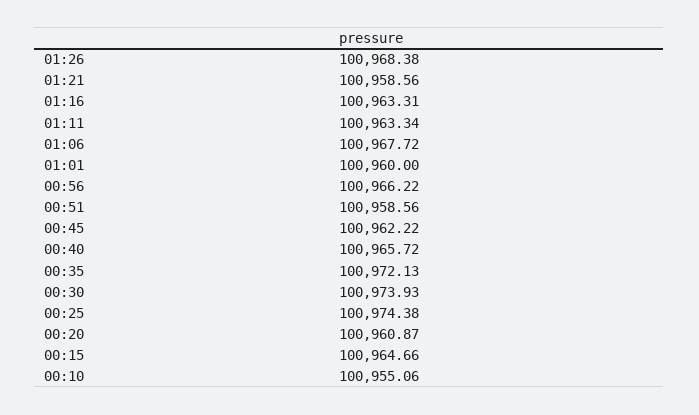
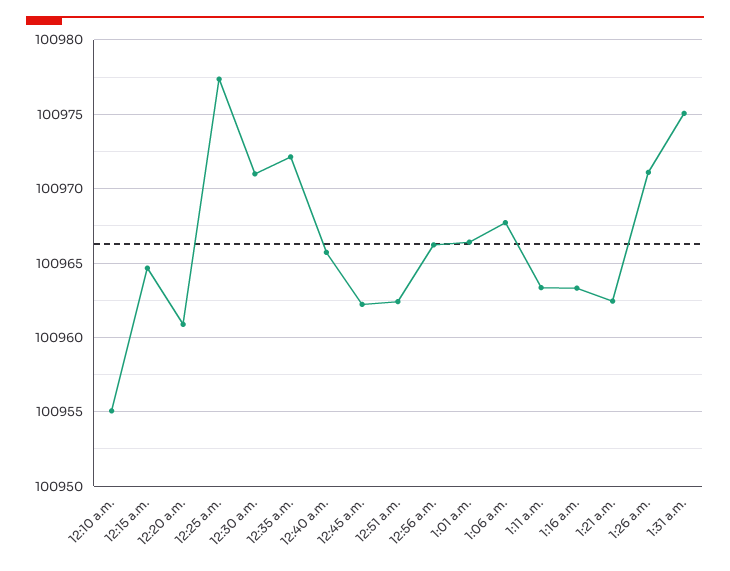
01:26: 100968.38 -> 100971
01:21: 100958.56 -> 100962.5
01:01: 100960 -> 100966.5
00:51: 100958.56 -> 100962.5
00:30: 100973.93 -> 100971
00:25: 100974.38 -> 100977.5
1:31 a.m.: none -> 100975

